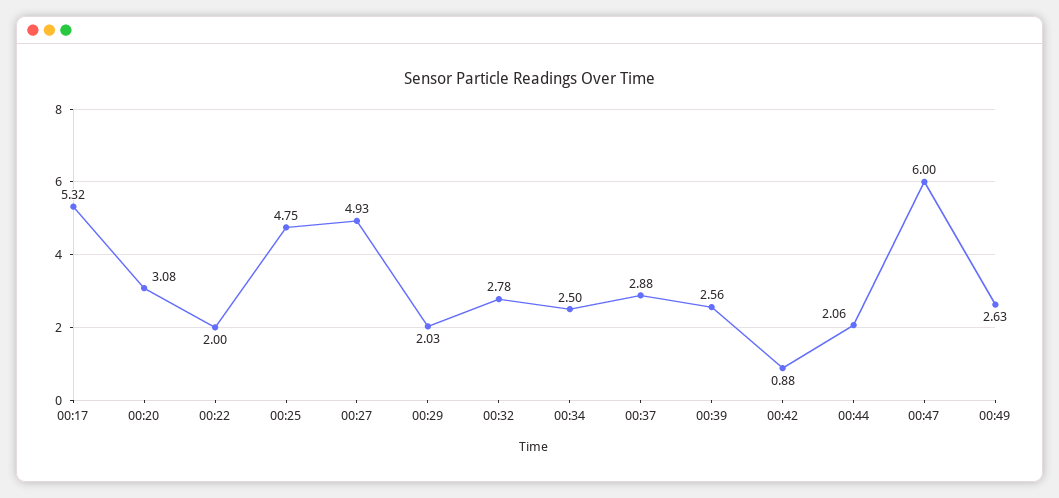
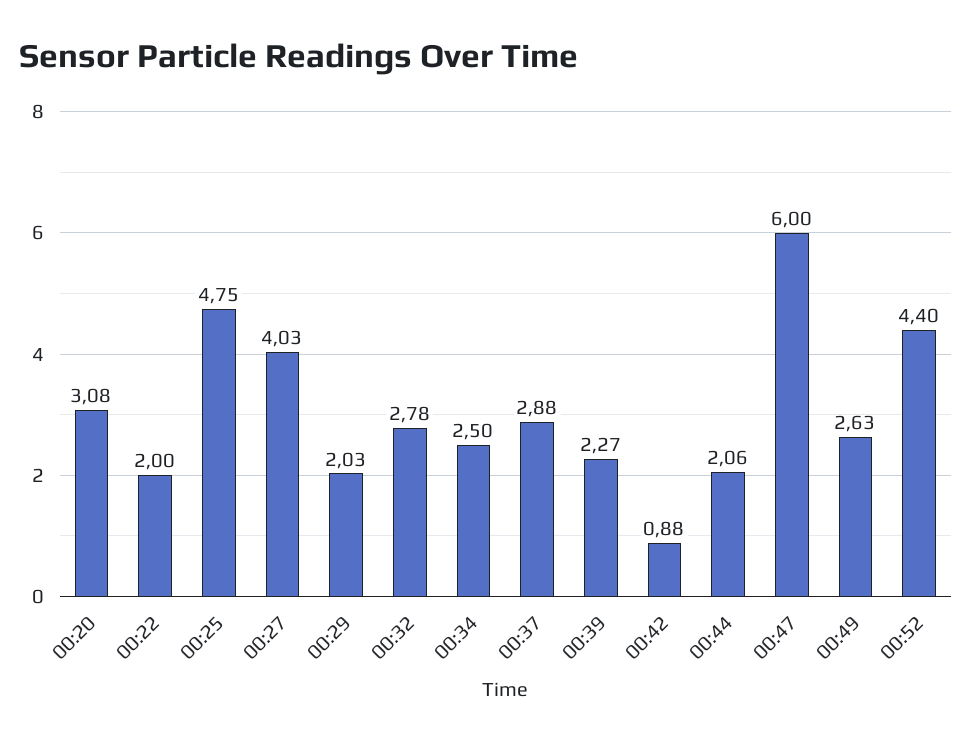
00:17: 5.32 -> none
00:27: 4.93 -> 4.03
00:39: 2.56 -> 2.27
00:52: none -> 4.4

